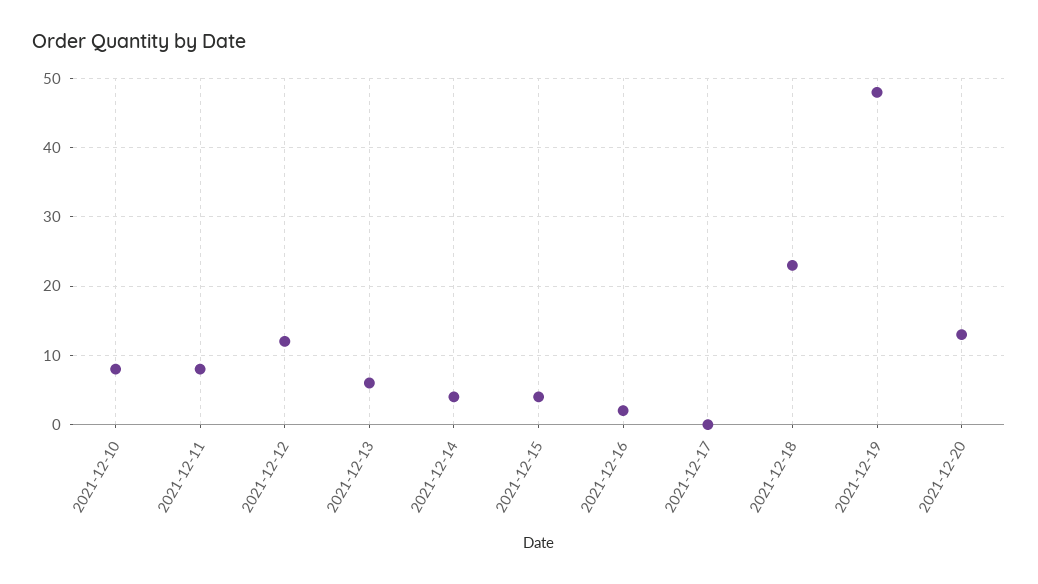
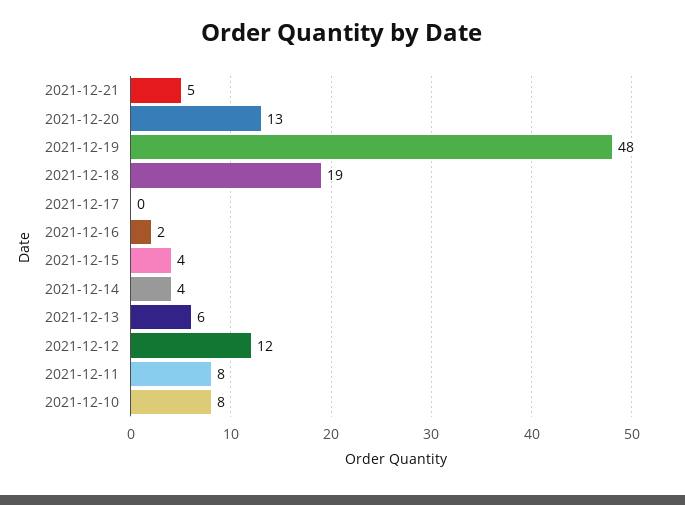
2021-12-18: 23 -> 19
2021-12-21: none -> 5

